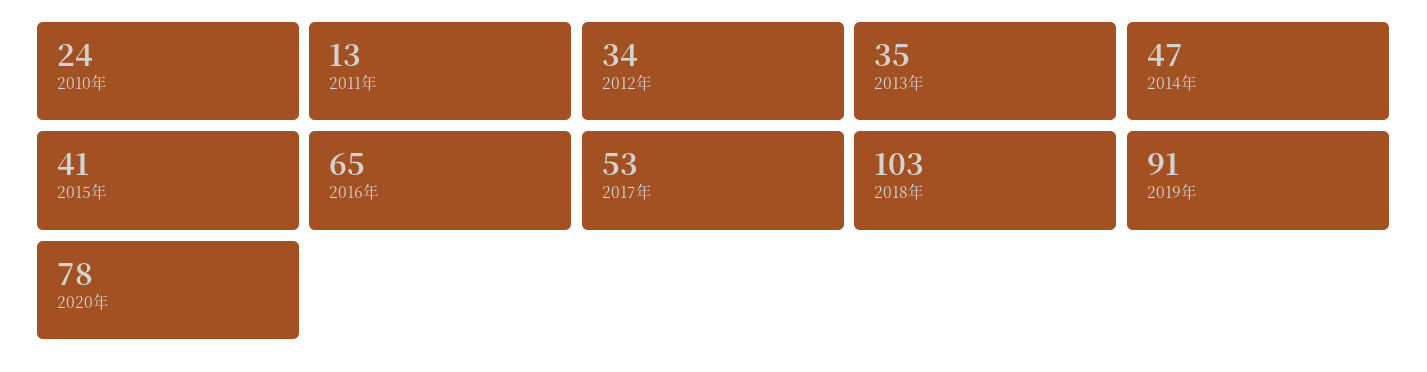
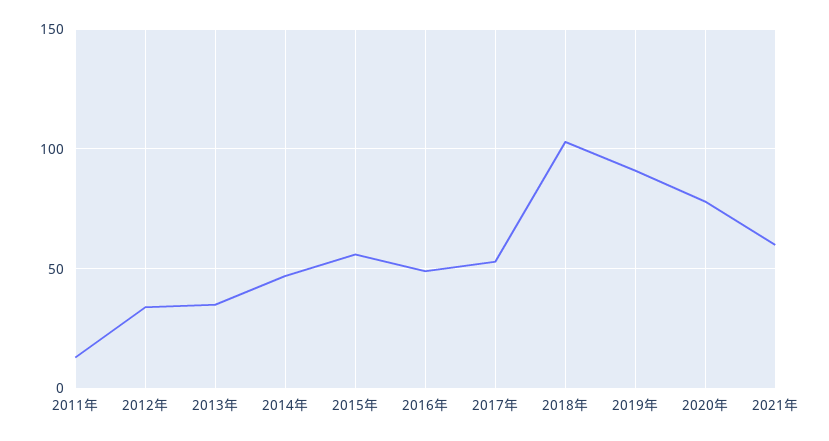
2010年: 24 -> none
2015年: 41 -> 55
2016年: 65 -> 50
2021年: none -> 60

